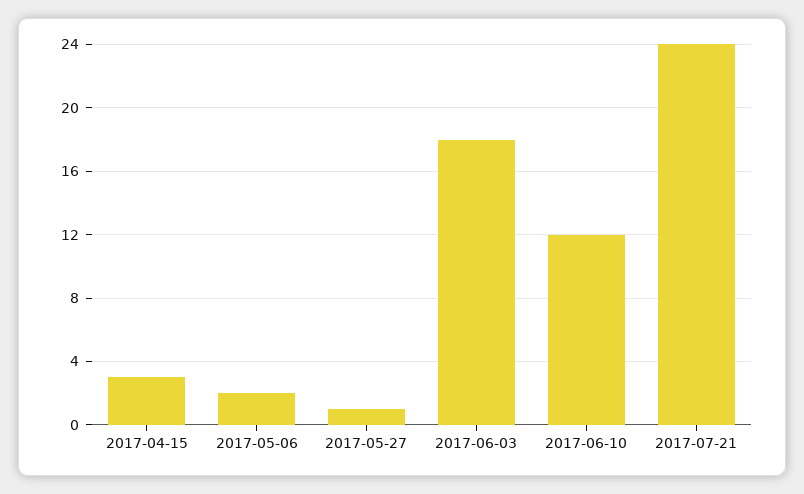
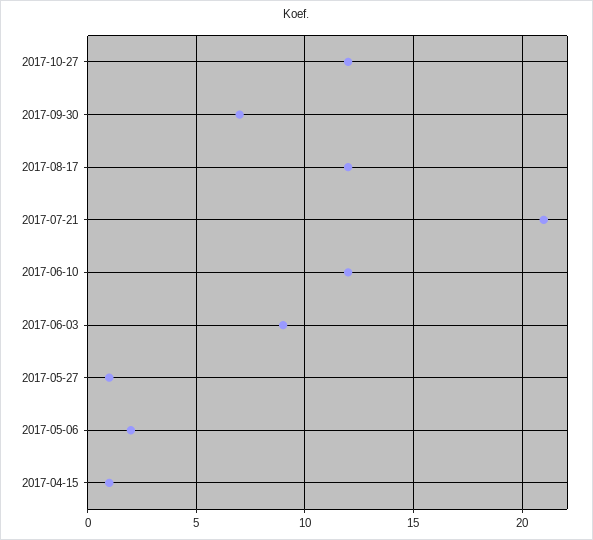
2017-04-15: 3 -> 1
2017-06-03: 18 -> 9
2017-07-21: 24 -> 21
2017-10-27: none -> 12
2017-09-30: none -> 7
2017-08-17: none -> 12

